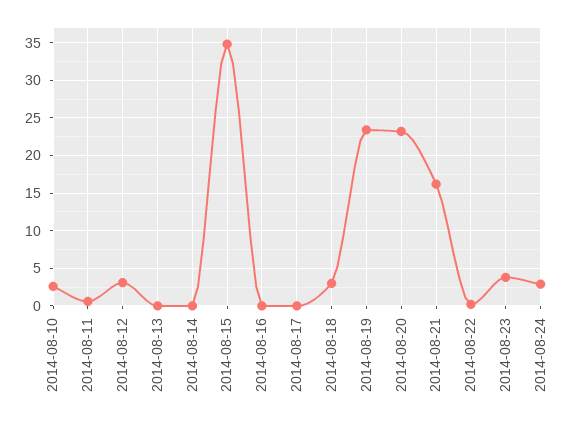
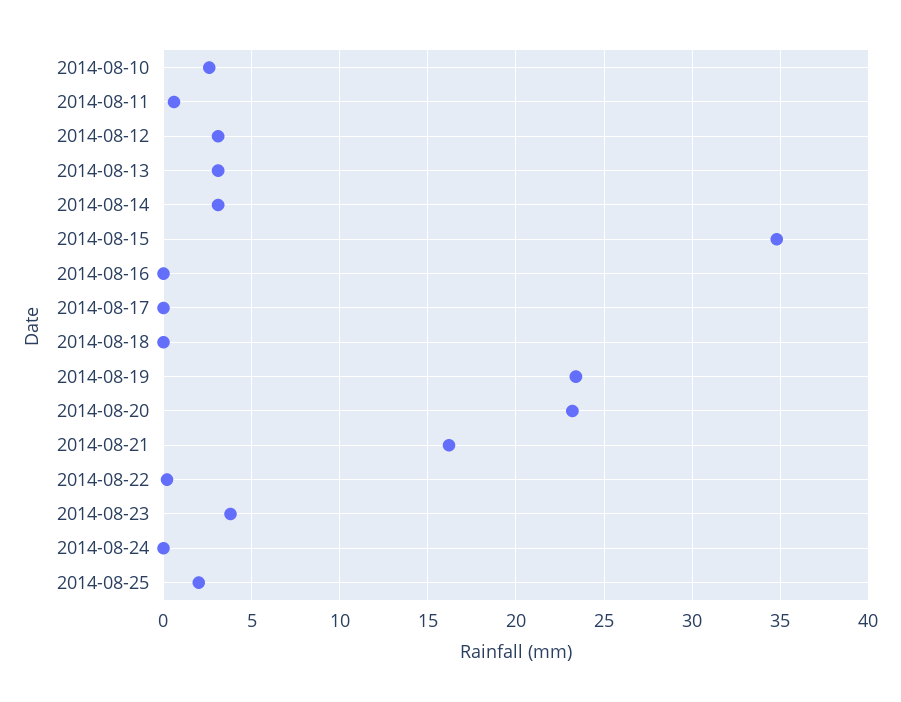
2014-08-13: 0 -> 3
2014-08-14: 0 -> 3
2014-08-18: 3 -> 0
2014-08-24: 3 -> 0
2014-08-25: none -> 2

